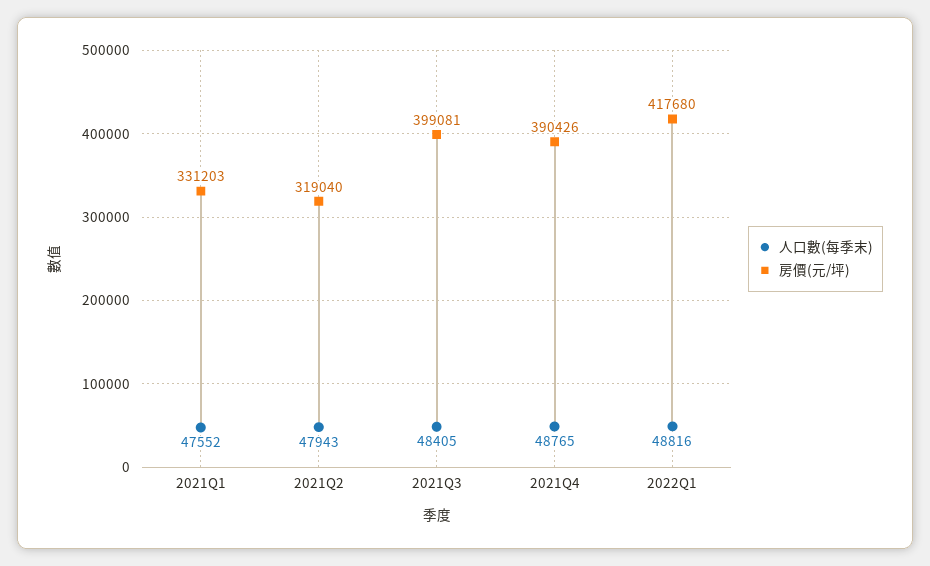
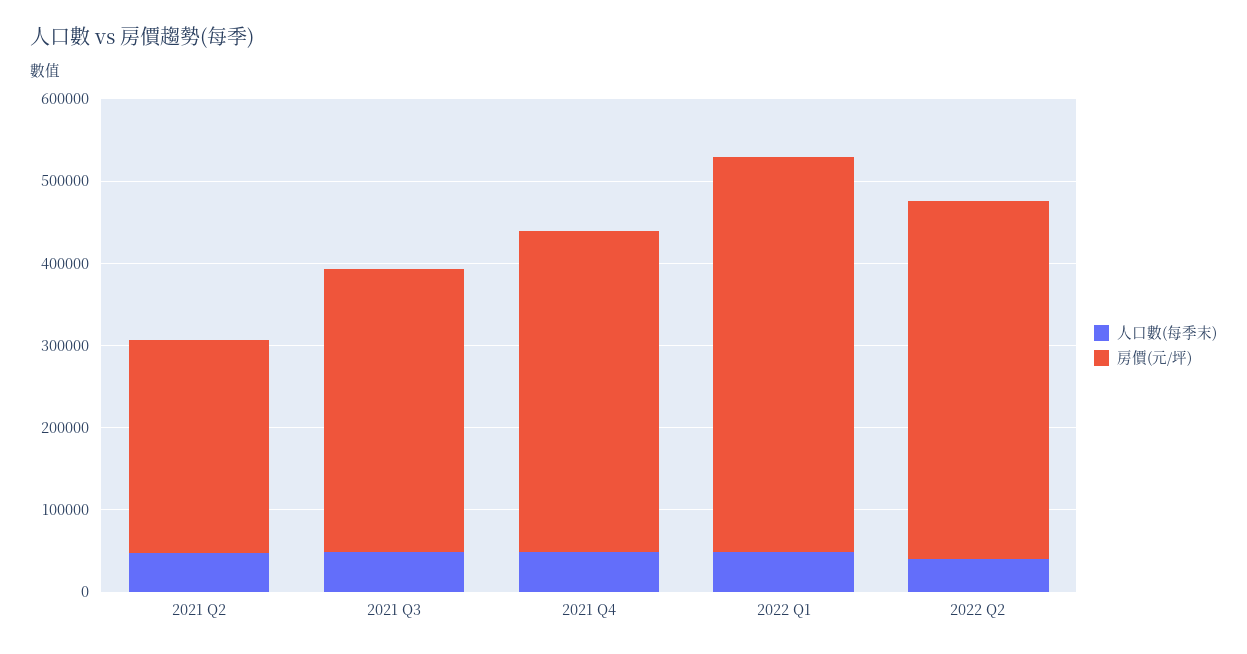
人口數(每季末), 2021Q1: 47552 -> none
房價(元/坪), 2021Q1: 331203 -> none
房價(元/坪), 2021Q2: 319040 -> 260000
房價(元/坪), 2021Q3: 399081 -> 340000
房價(元/坪), 2022Q1: 417680 -> 480000
人口數(每季末), 2022 Q2: none -> 40000
房價(元/坪), 2022 Q2: none -> 440000

